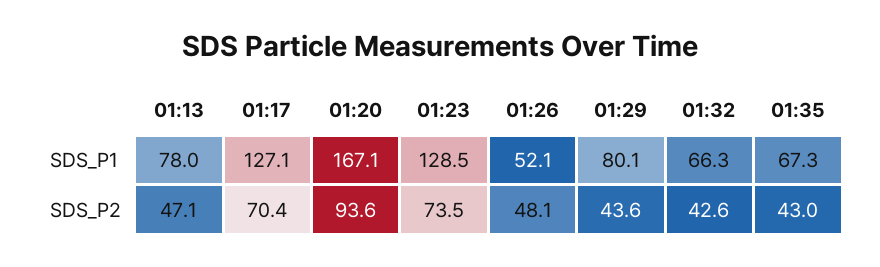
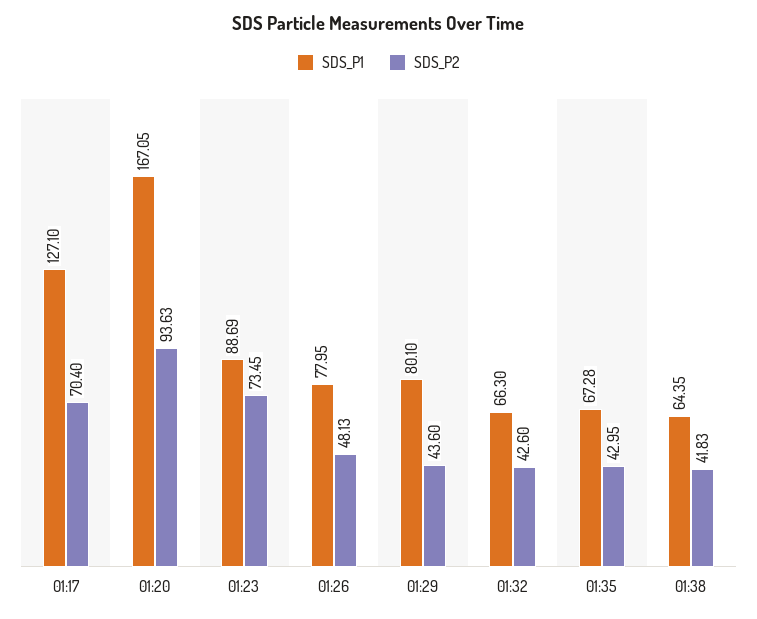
SDS_P1, 01:13: 78 -> none
SDS_P1, 01:23: 128.5 -> 88.69
SDS_P1, 01:26: 52.1 -> 77.95
SDS_P2, 01:13: 47.1 -> none
SDS_P1, 01:38: none -> 64.35
SDS_P2, 01:38: none -> 41.83

